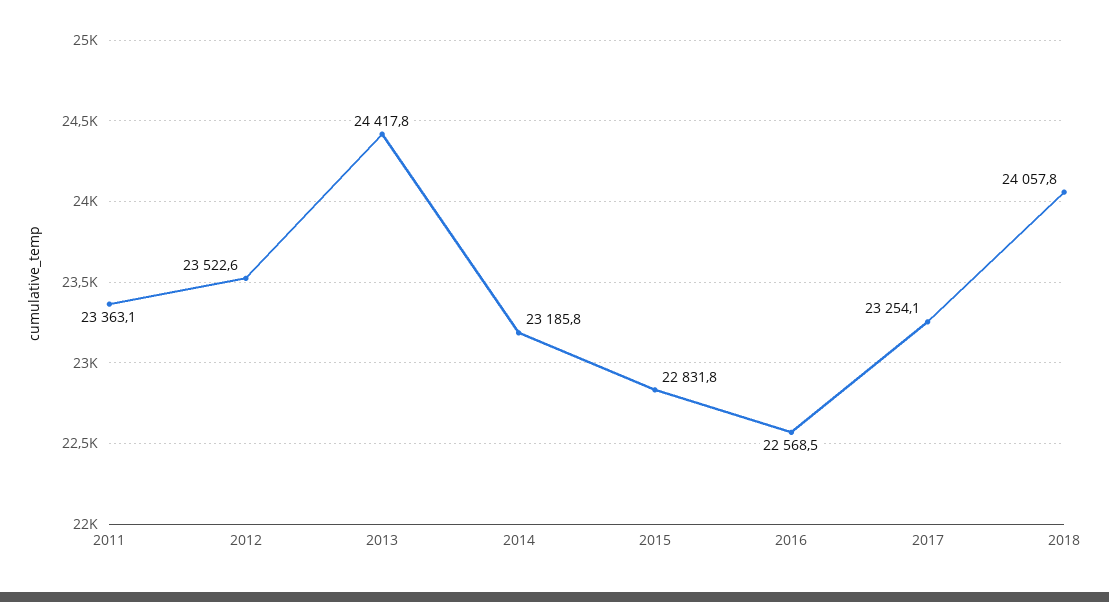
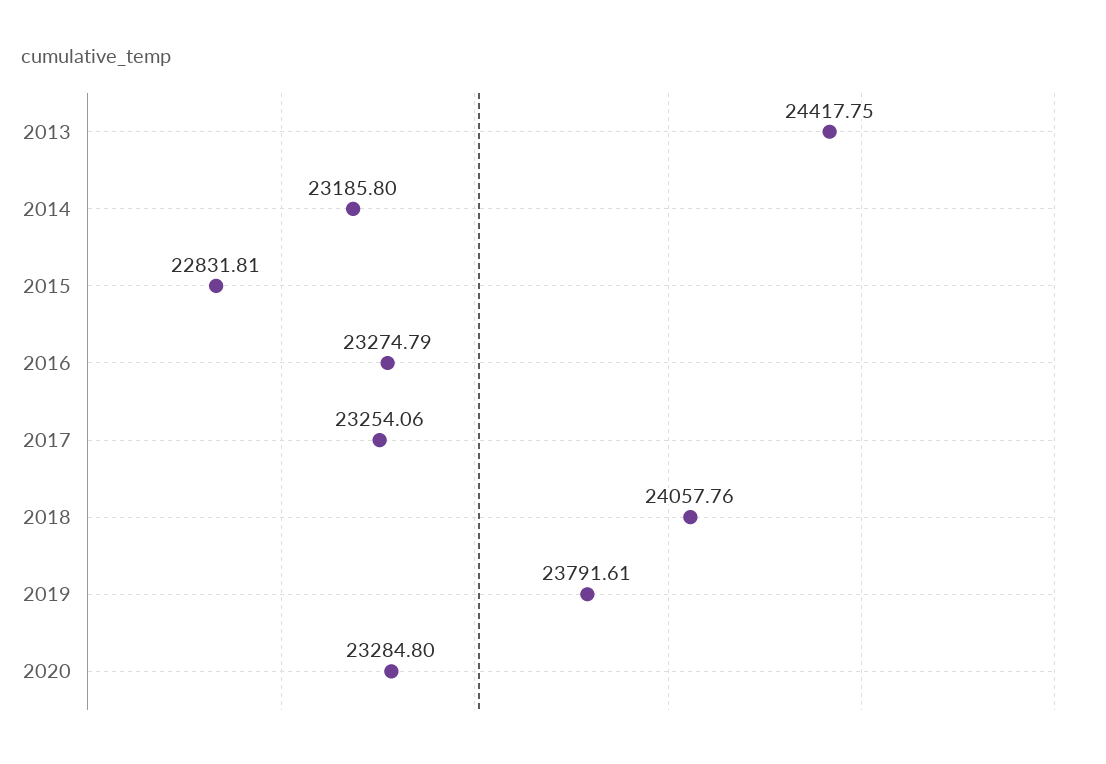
2011: 23363.1 -> none
2012: 23522.6 -> none
2016: 22568.5 -> 23274.79
2019: none -> 23791.61
2020: none -> 23284.8

